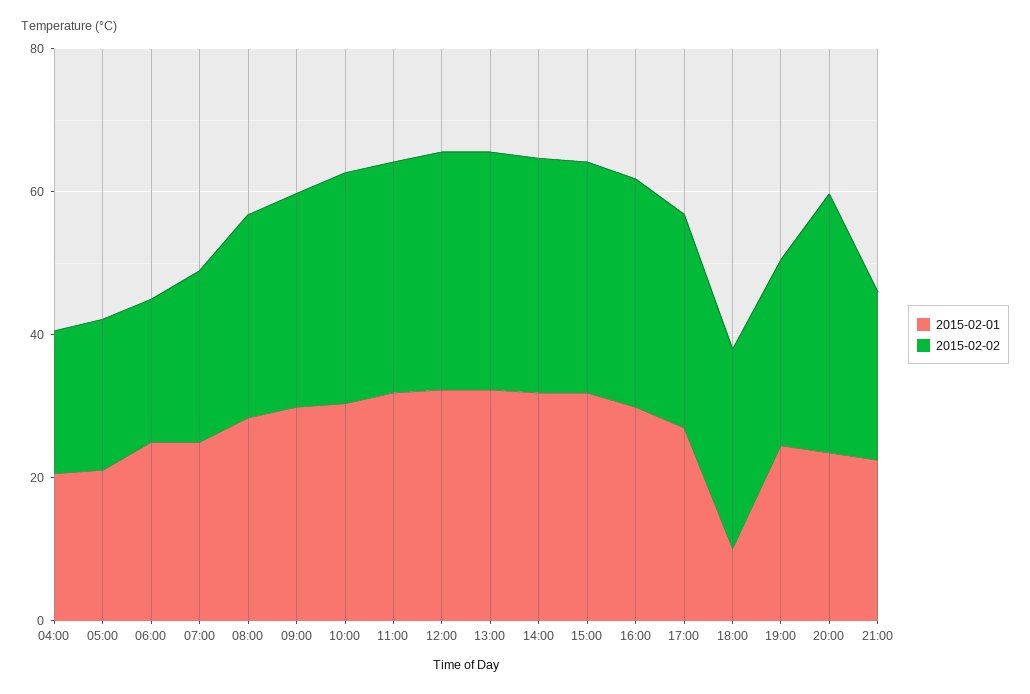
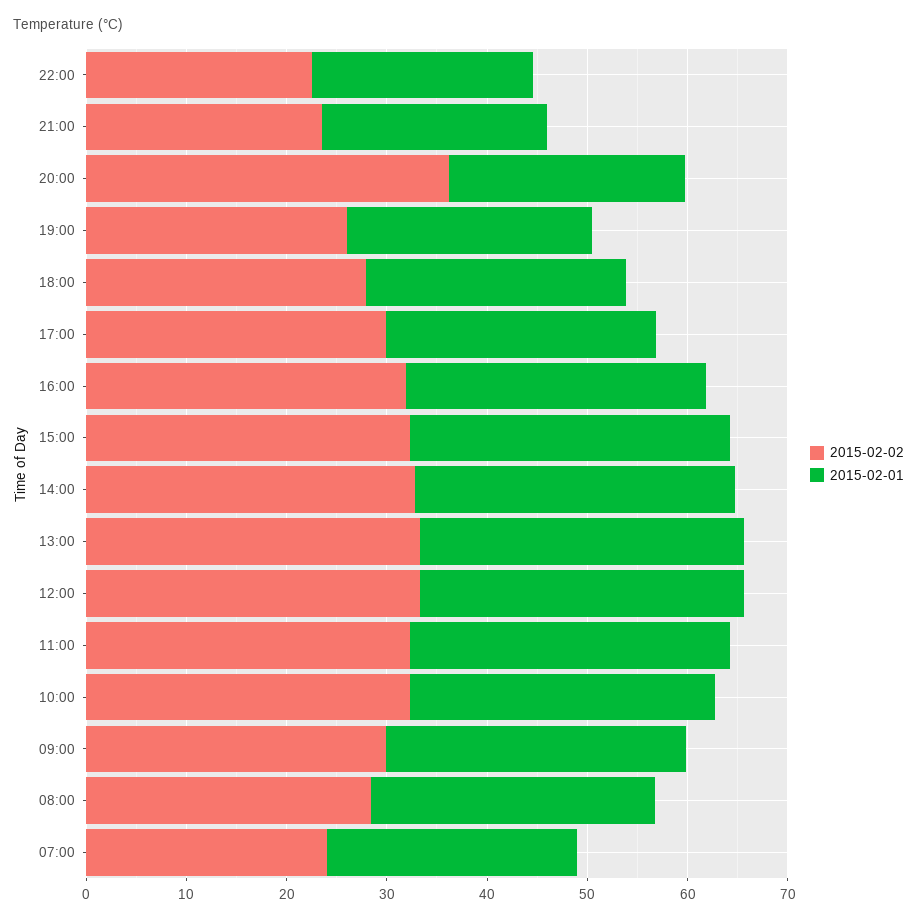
2015-02-01, 04:00: 20 -> none
2015-02-02, 04:00: 20 -> none
2015-02-01, 05:00: 20 -> none
2015-02-02, 05:00: 20 -> none
2015-02-01, 06:00: 25 -> none
2015-02-02, 06:00: 20 -> none
2015-02-01, 18:00: 10 -> 26
2015-02-02, 22:00: none -> 22
2015-02-01, 22:00: none -> 22

